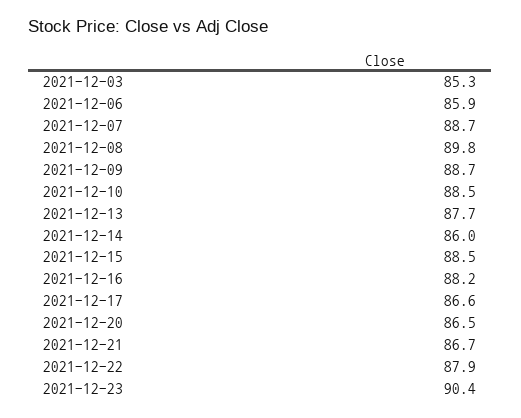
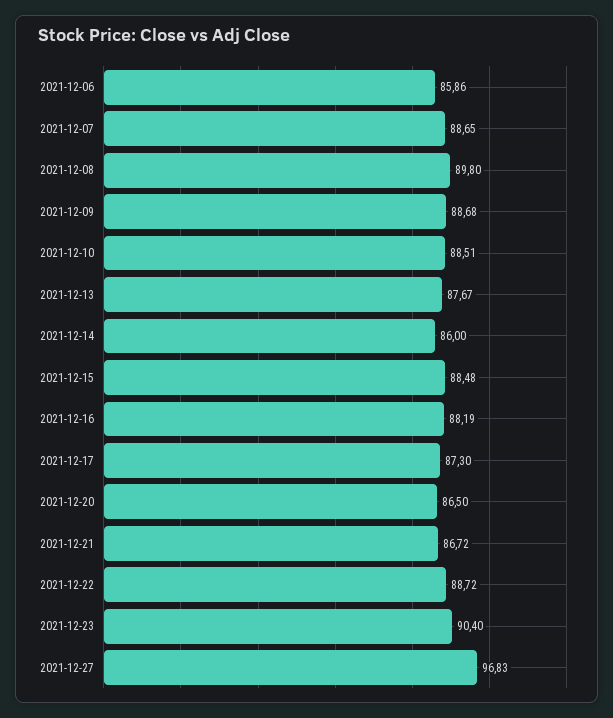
2021-12-03: 85.3 -> none
2021-12-17: 86.6 -> 87.3
2021-12-22: 87.9 -> 88.72
2021-12-27: none -> 96.83

